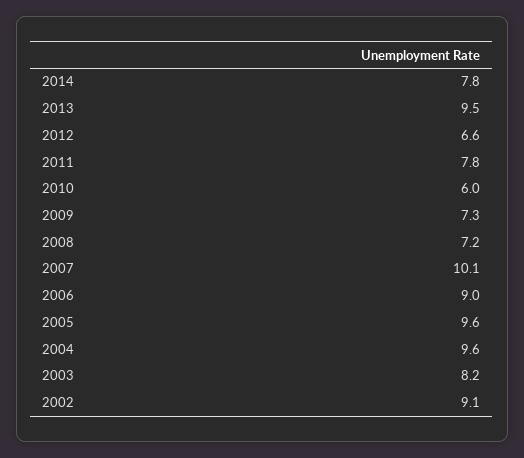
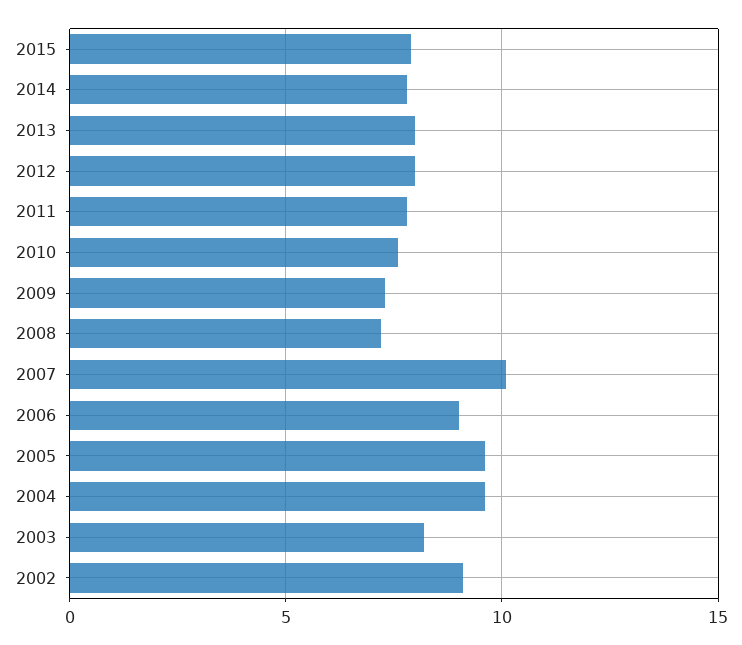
2013: 9.5 -> 8
2012: 6.6 -> 8
2010: 6 -> 7.5
2015: none -> 8

